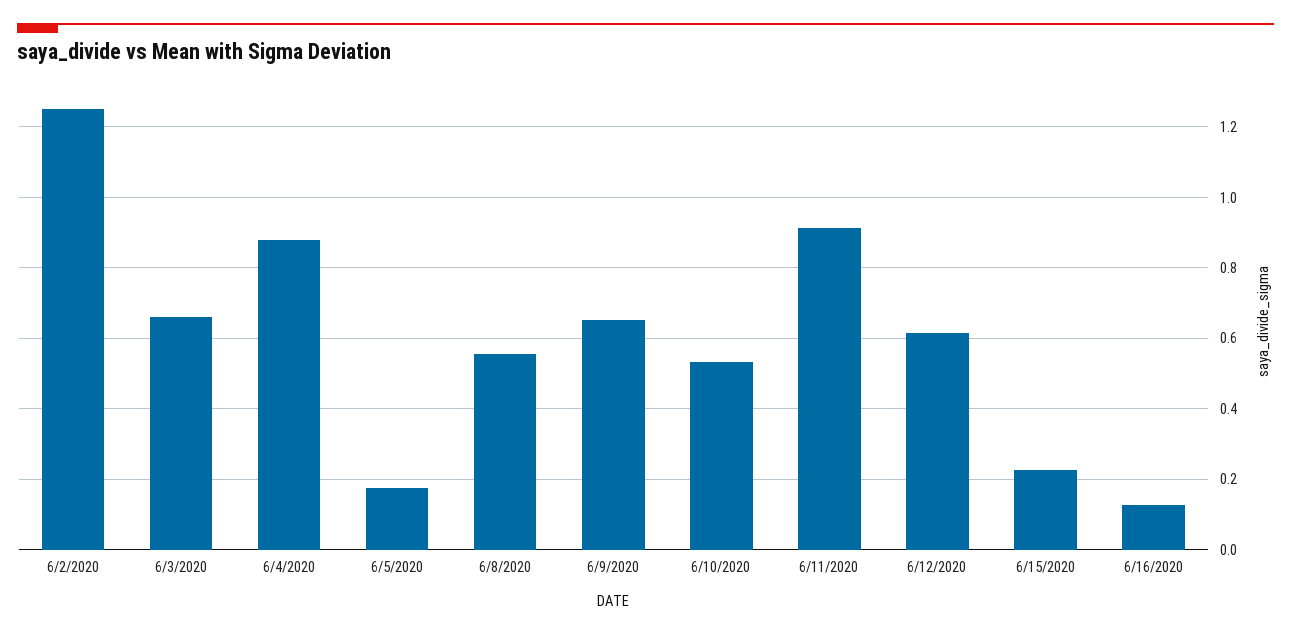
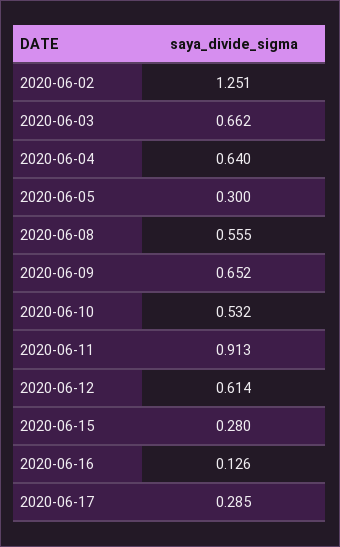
6/4/2020: 0.88 -> 0.64
6/5/2020: 0.18 -> 0.3
6/15/2020: 0.22 -> 0.28
2020-06-17: none -> 0.285

